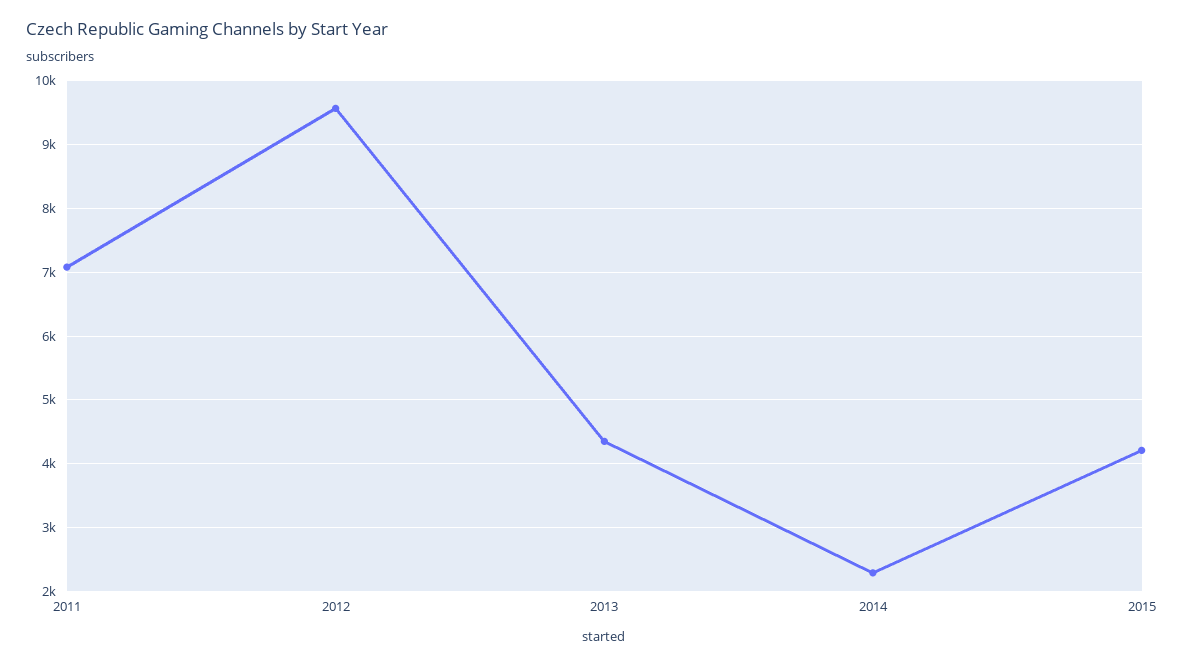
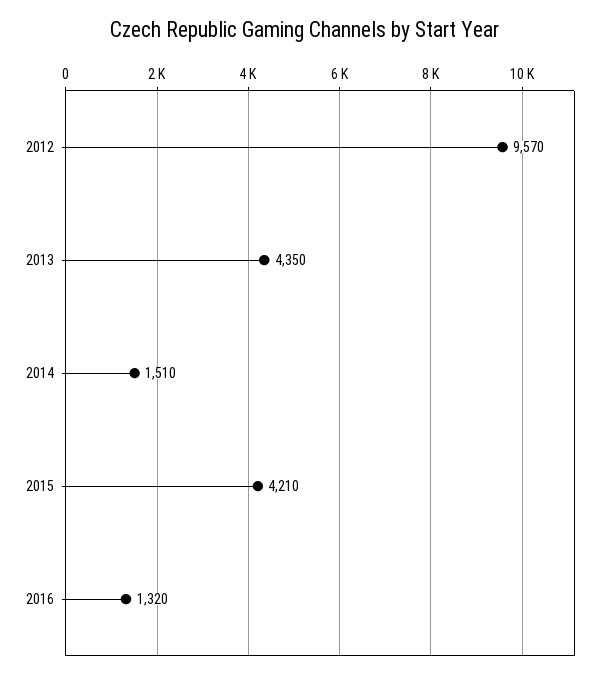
2011: 7100 -> none
2014: 2300 -> 1510
2016: none -> 1320

